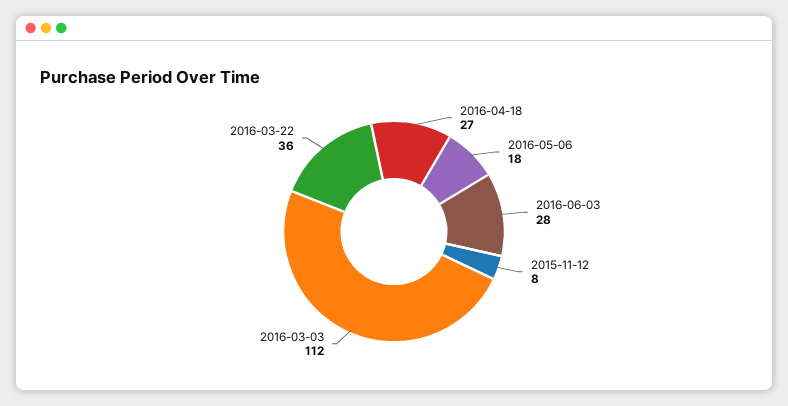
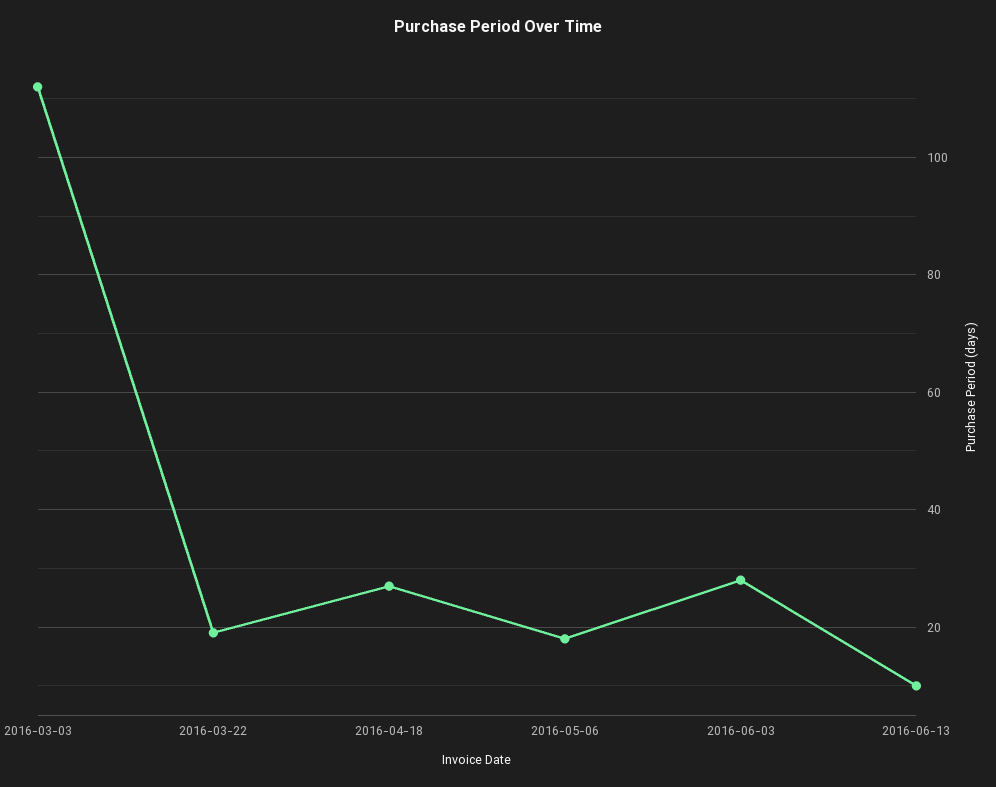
2015-11-12: 8 -> none
2016-03-22: 36 -> 20
2016-06-13: none -> 10

